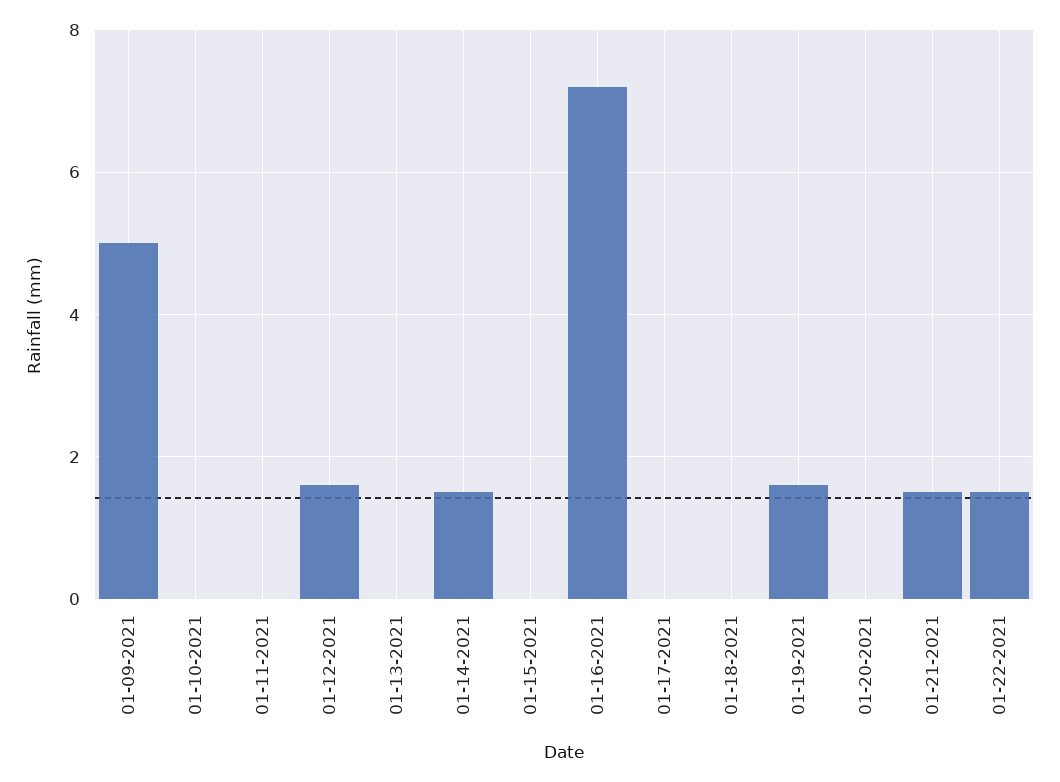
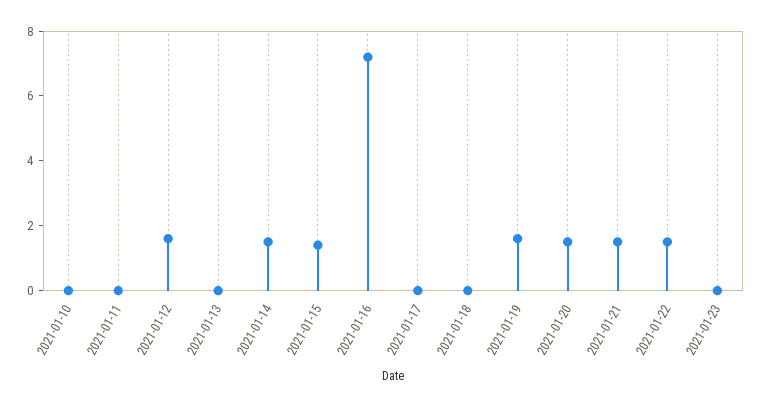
01-09-2021: 5 -> none
01-15-2021: 0 -> 1.5
01-20-2021: 0 -> 1.5
2021-01-23: none -> 0

